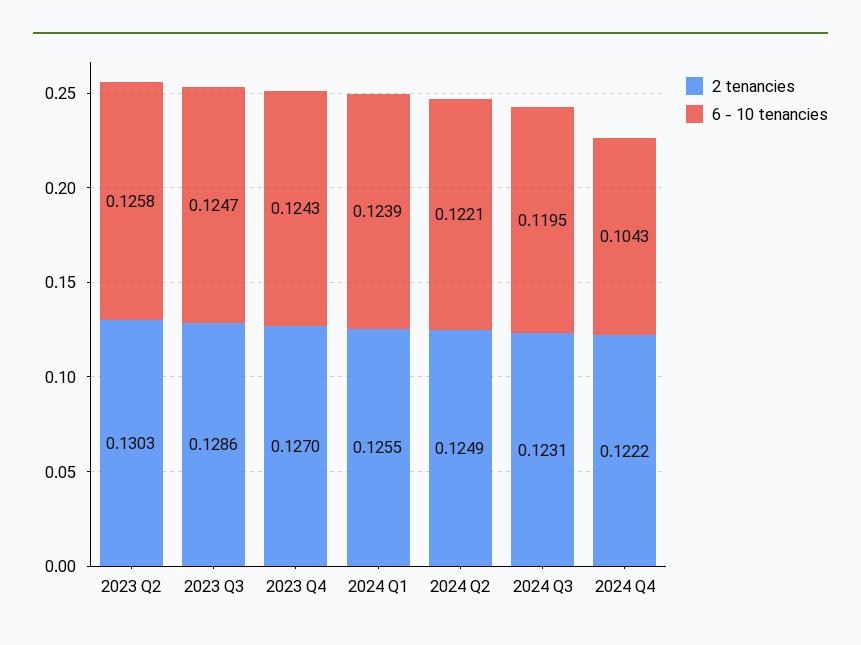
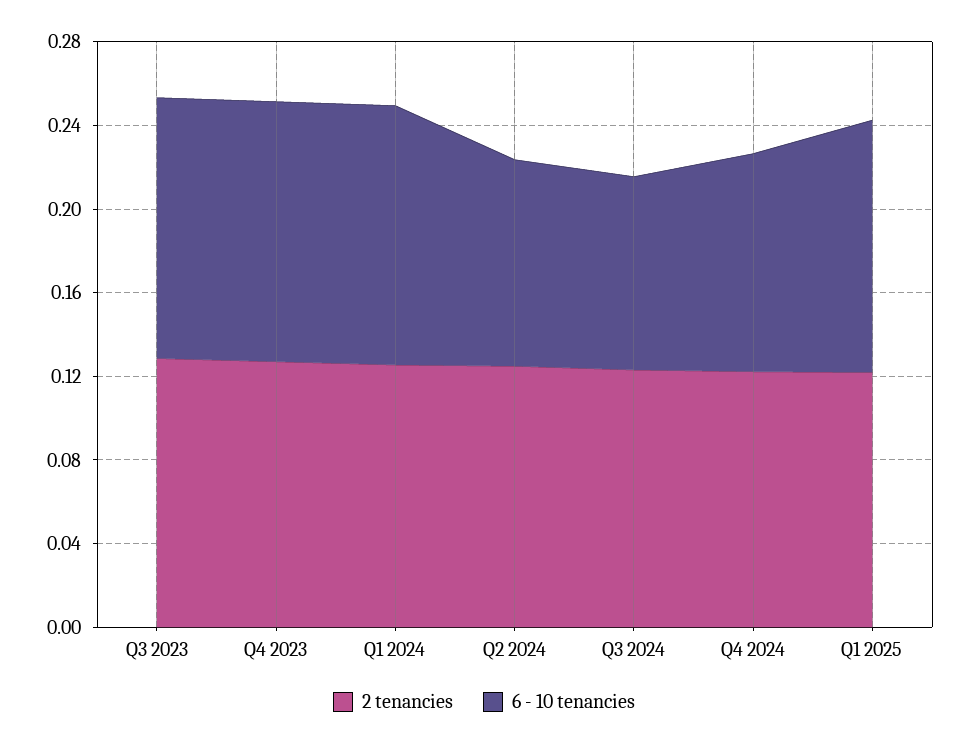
2 tenancies, 2023 Q2: 0.1303 -> none
6 - 10 tenancies, 2023 Q2: 0.1258 -> none
6 - 10 tenancies, 2024 Q2: 0.1221 -> 0.1
6 - 10 tenancies, 2024 Q3: 0.1195 -> 0.09
2 tenancies, Q1 2025: none -> 0.12
6 - 10 tenancies, Q1 2025: none -> 0.12

